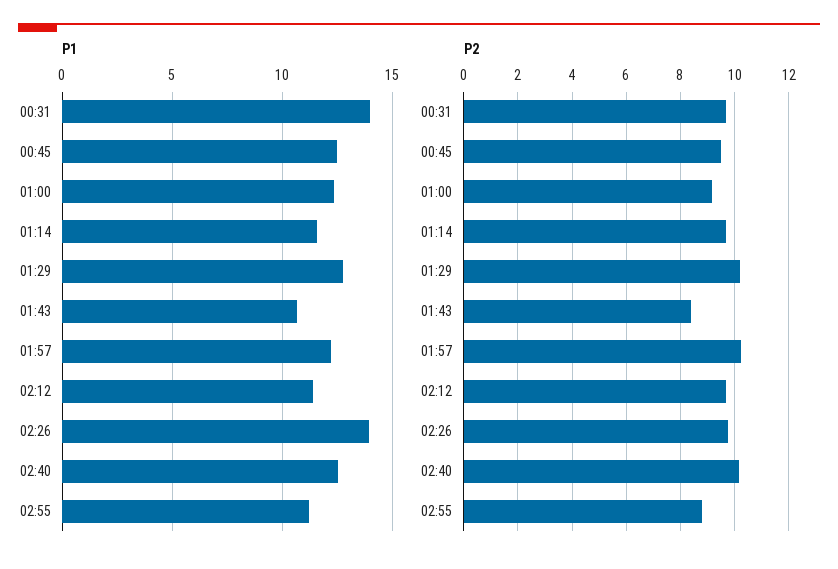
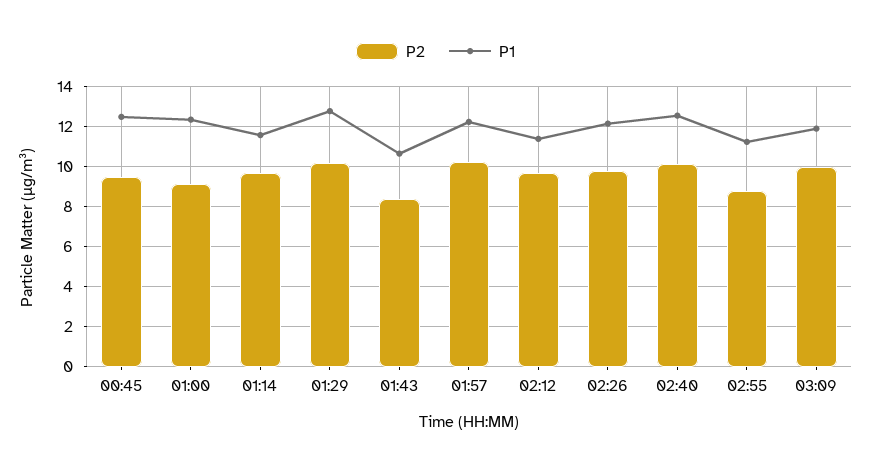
P1, 00:31: 14 -> none
P1, 02:26: 14 -> 12
P2, 00:31: 9.75 -> none
P2, 03:09: none -> 10
P1, 03:09: none -> 12

